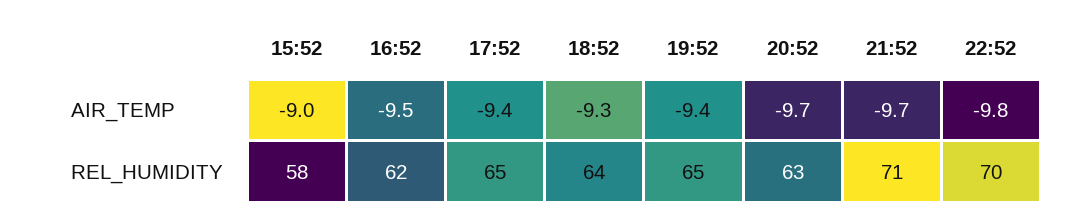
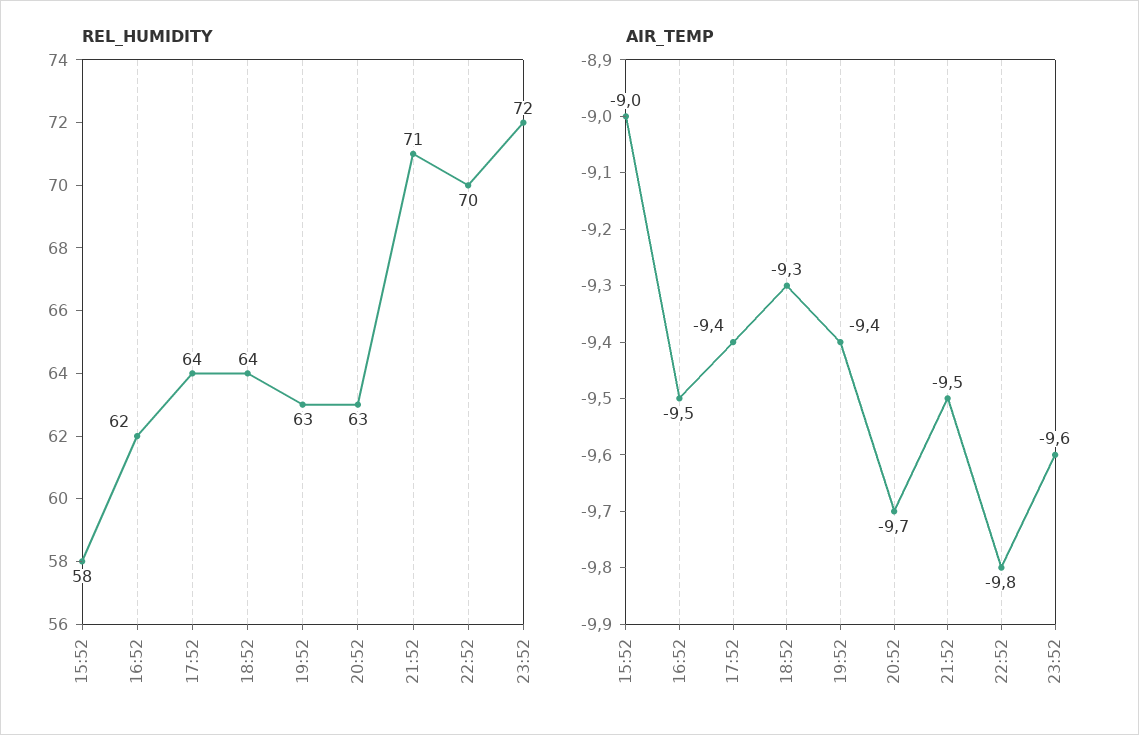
AIR_TEMP, 21:52: -9.7 -> -9.5
REL_HUMIDITY, 17:52: 65 -> 64
REL_HUMIDITY, 19:52: 65 -> 63
REL_HUMIDITY, 23:52: none -> 72
AIR_TEMP, 23:52: none -> -9.6

